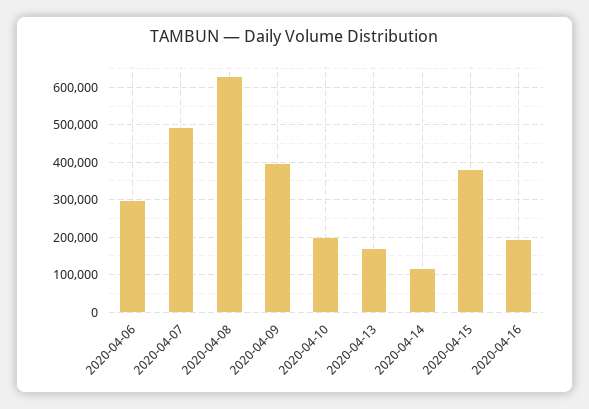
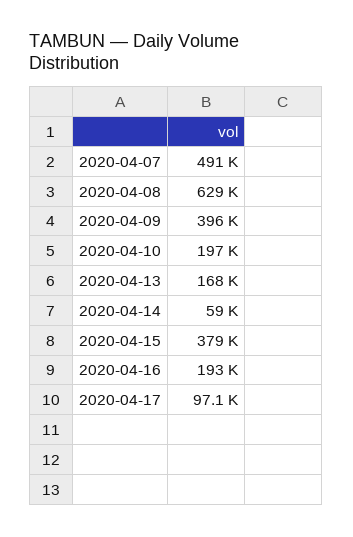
2020-04-06: 300000 -> none
2020-04-14: 120000 -> 59000
2020-04-17: none -> 97100

